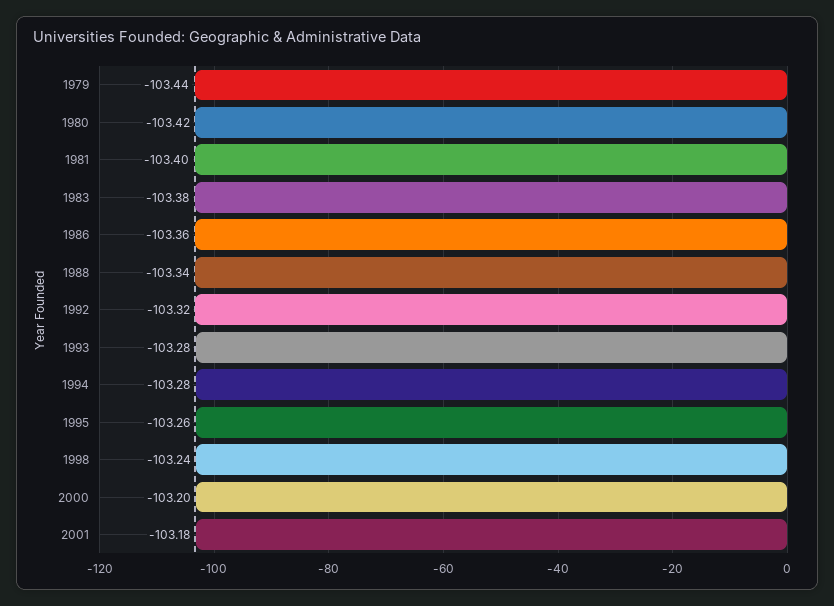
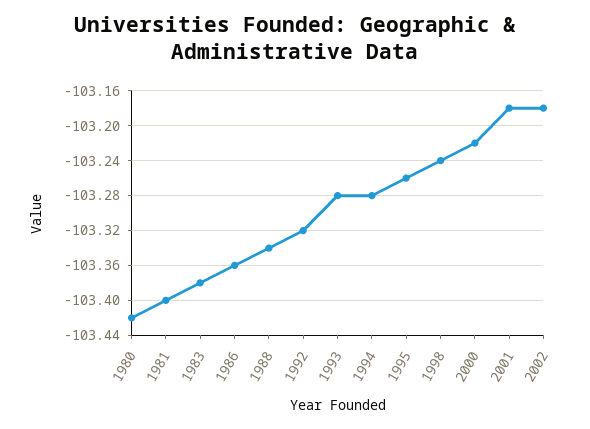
1979: -103.44 -> none
2000: -103.2 -> -103.22
2002: none -> -103.18

